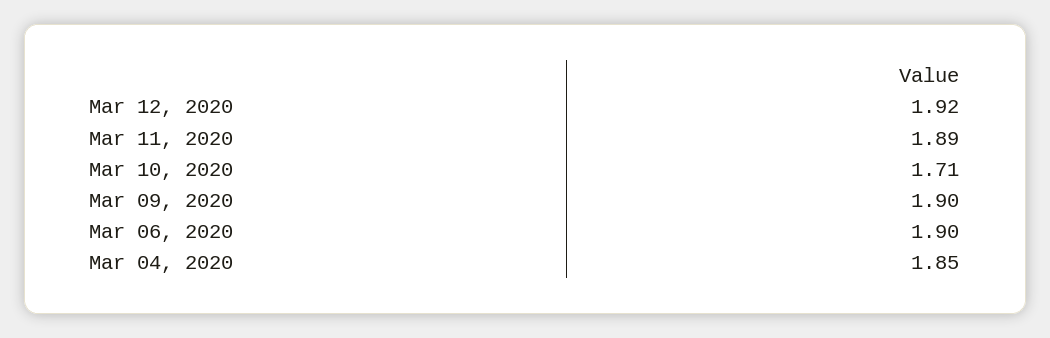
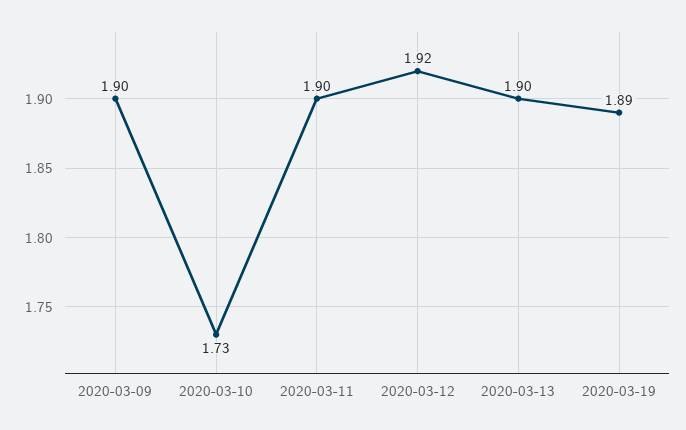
Mar 11, 2020: 1.89 -> 1.9
Mar 10, 2020: 1.71 -> 1.73
Mar 06, 2020: 1.9 -> none
Mar 04, 2020: 1.85 -> none
2020-03-13: none -> 1.9
2020-03-19: none -> 1.89

